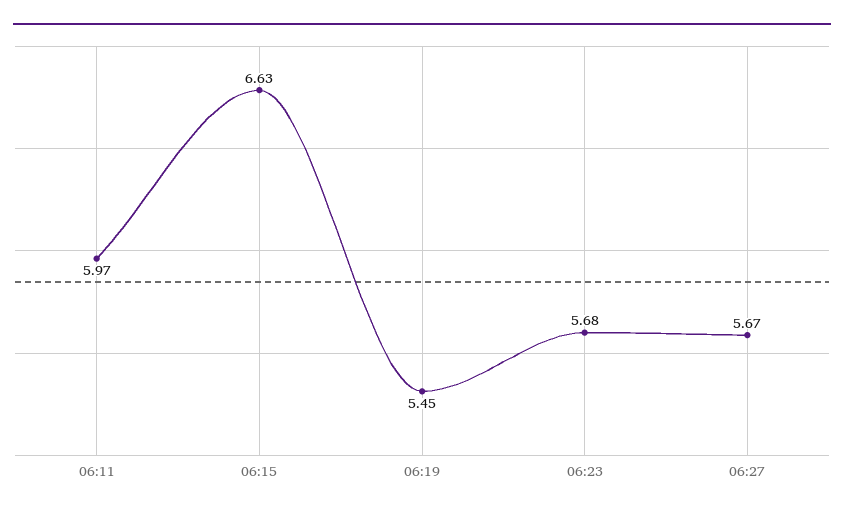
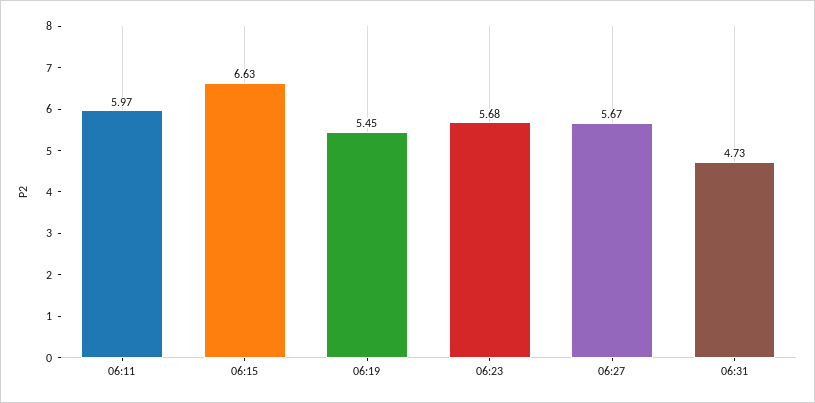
06:31: none -> 4.73

